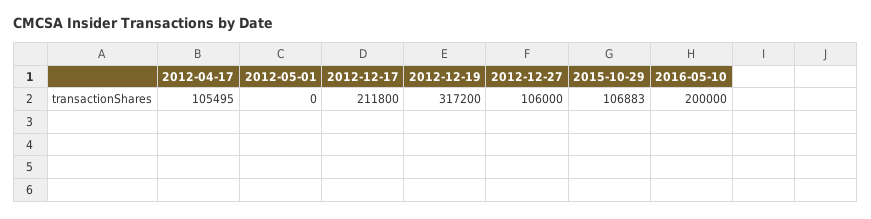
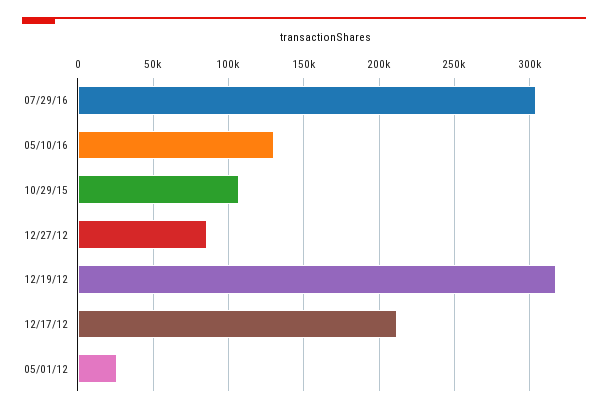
2012-04-17: 105495 -> none
2012-05-01: 0 -> 25000
2012-12-27: 106000 -> 85000
2016-05-10: 200000 -> 130000
07/29/16: none -> 305000

